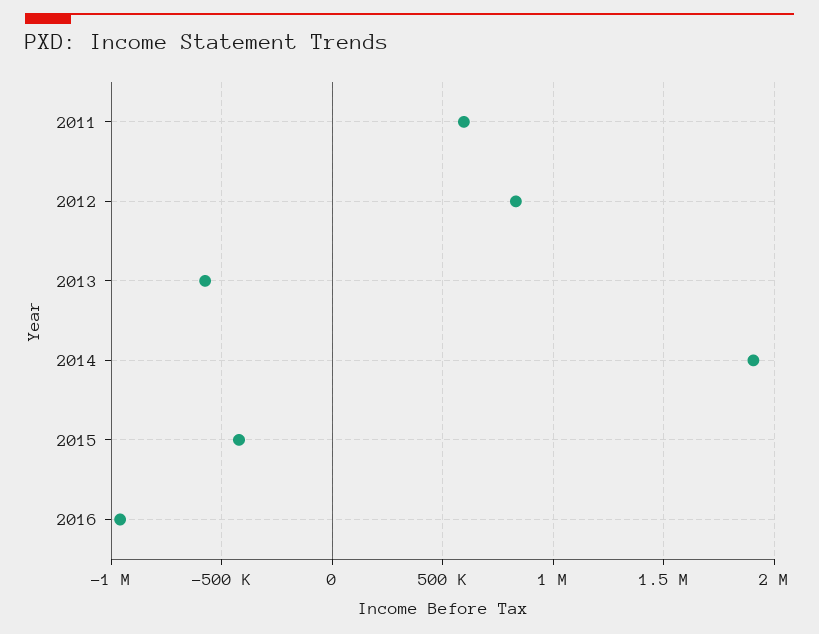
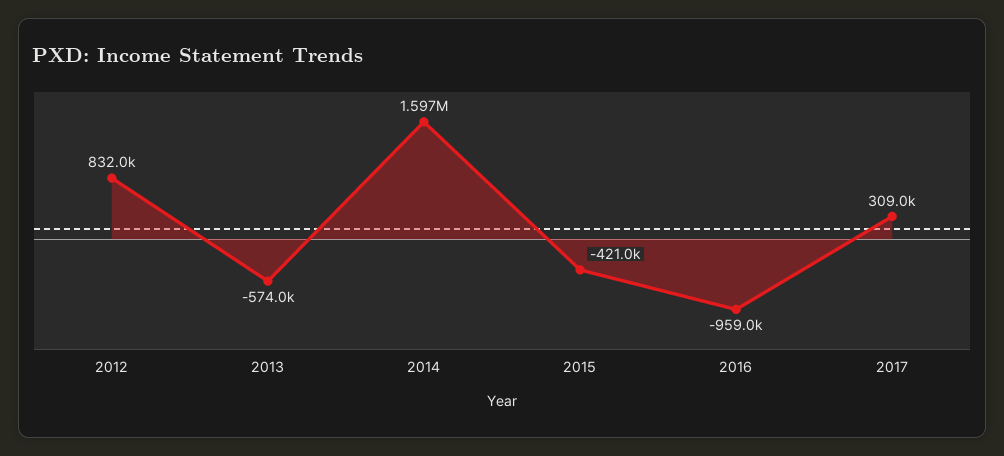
2011: 600000 -> none
2014: 1900000 -> 1597000
2017: none -> 309000

